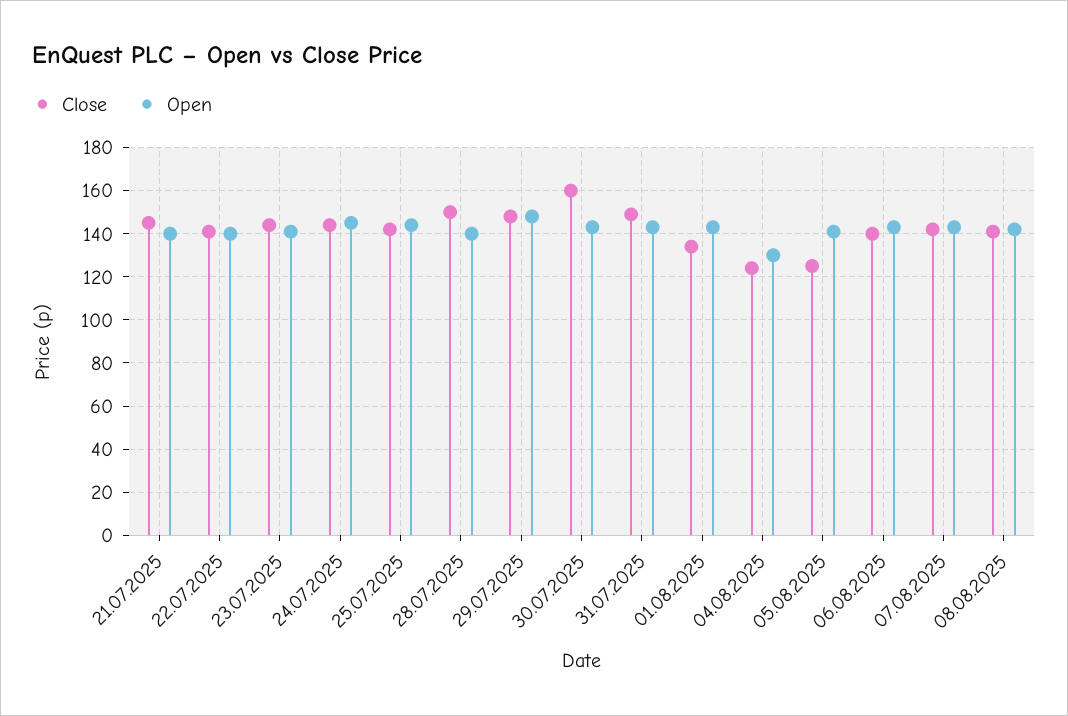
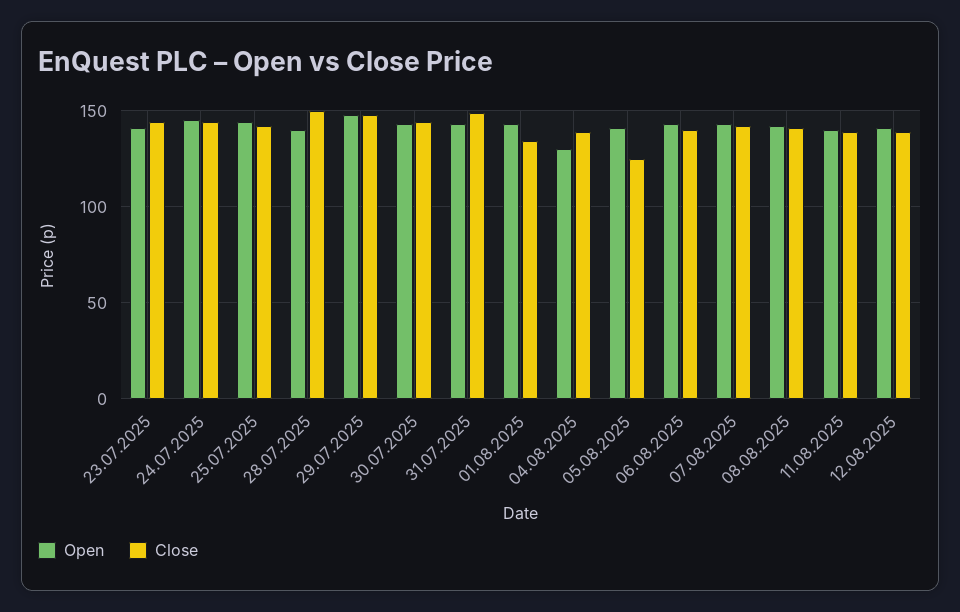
Close, 21.07.2025: 145 -> none
Open, 21.07.2025: 140 -> none
Close, 22.07.2025: 140 -> none
Open, 22.07.2025: 140 -> none
Close, 30.07.2025: 160 -> 145
Close, 04.08.2025: 125 -> 140
Open, 11.08.2025: none -> 140
Close, 11.08.2025: none -> 140
Open, 12.08.2025: none -> 140
Close, 12.08.2025: none -> 140

